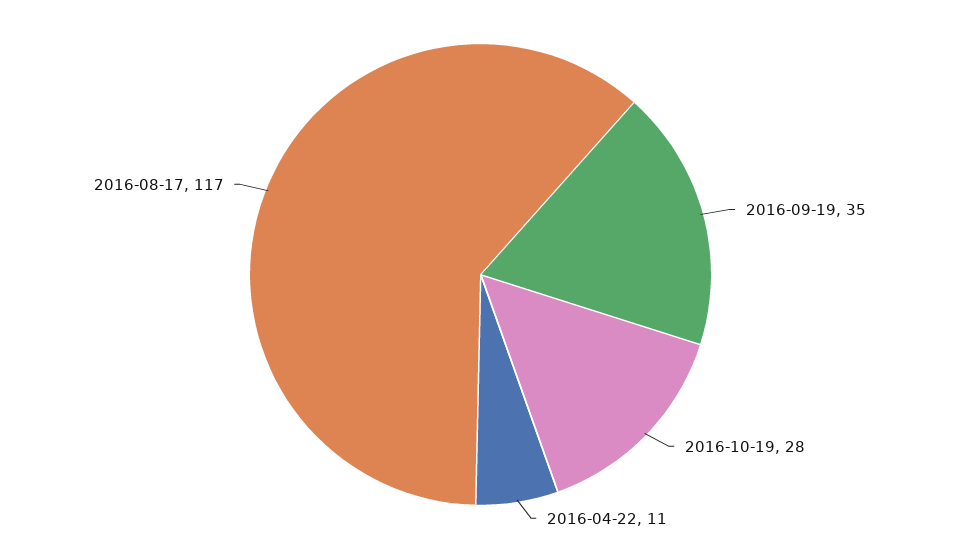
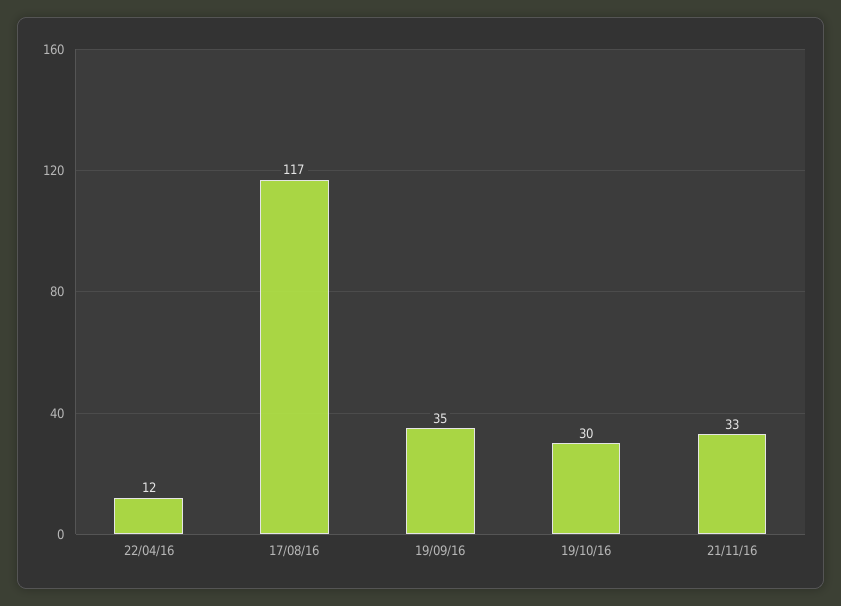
2016-10-19: 28 -> 30
2016-04-22: 11 -> 12
21/11/16: none -> 33

